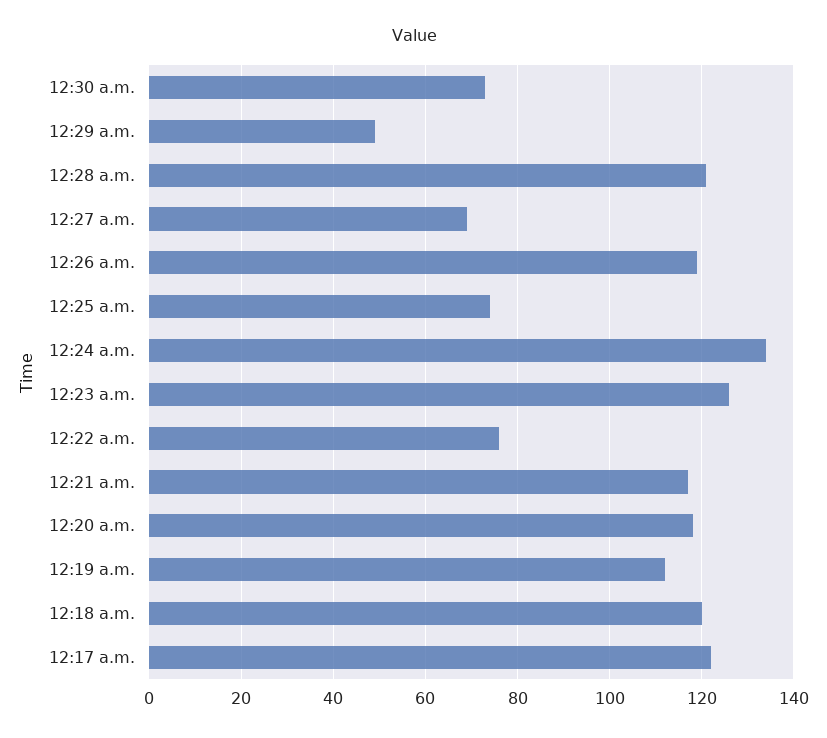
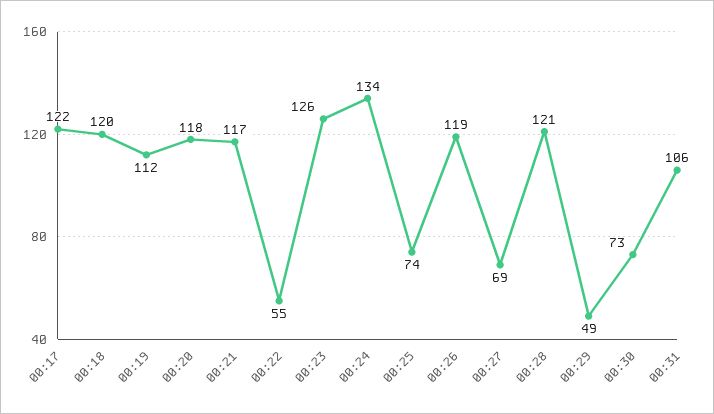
12:22 a.m.: 75 -> 55
00:31: none -> 106

